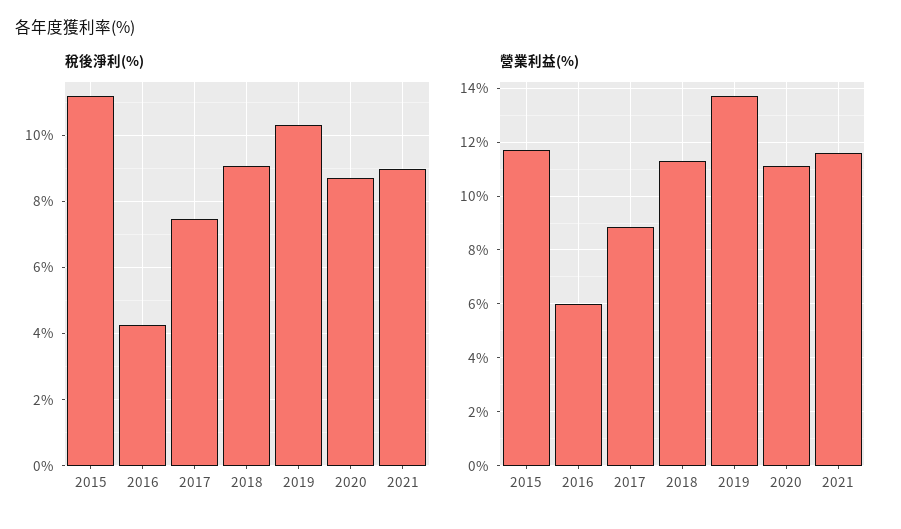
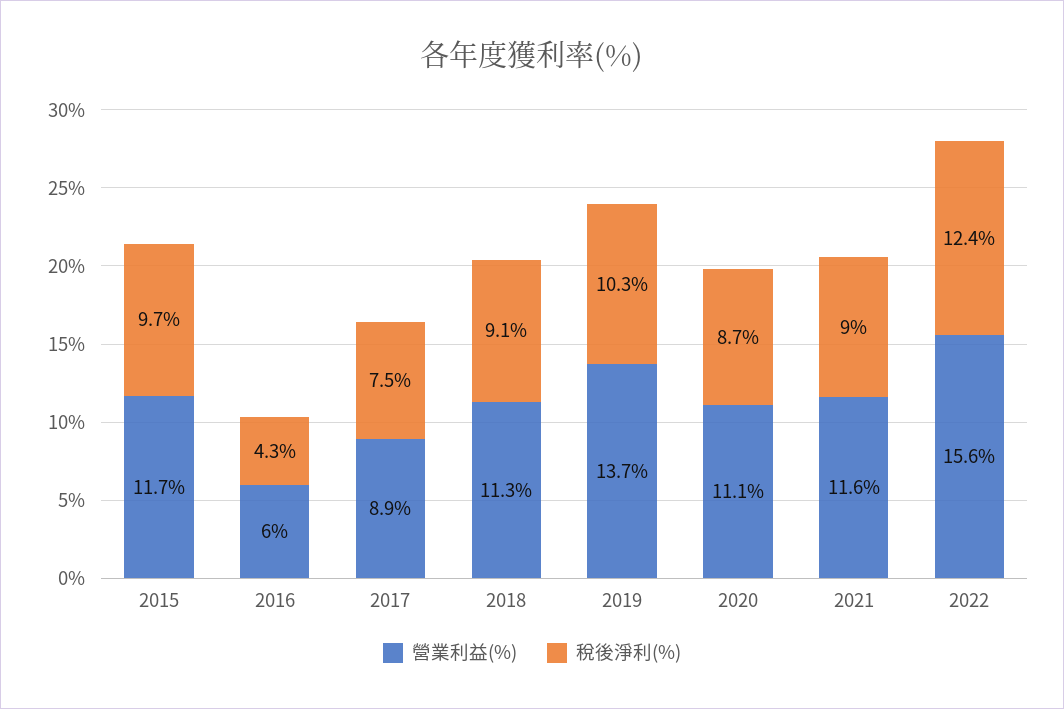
稅後淨利(%), 2015: 11.2 -> 9.7
營業利益(%), 2022: none -> 15.6
稅後淨利(%), 2022: none -> 12.4

